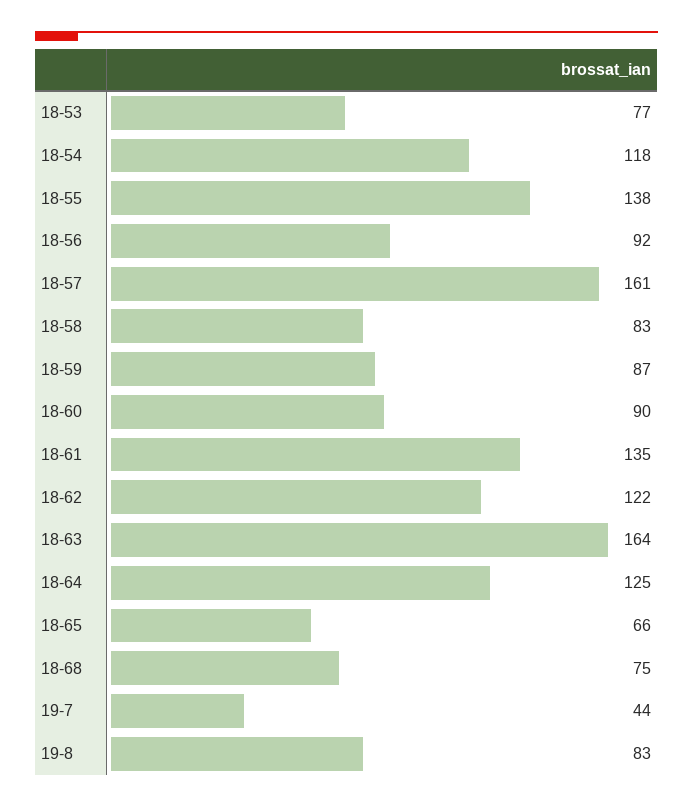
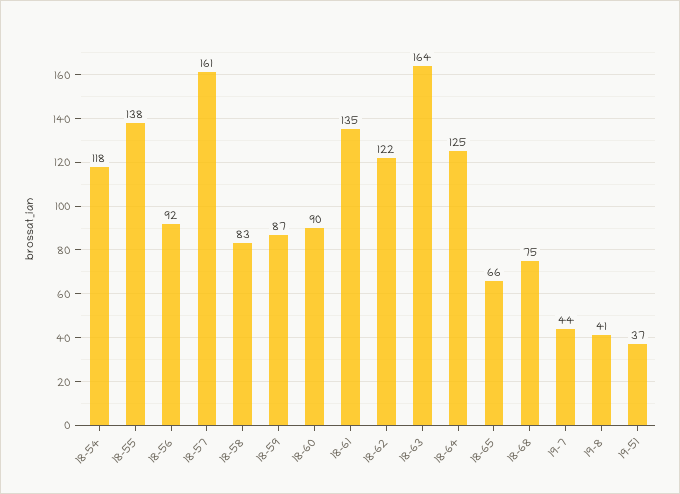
18-53: 77 -> none
19-8: 83 -> 41
19-51: none -> 37

